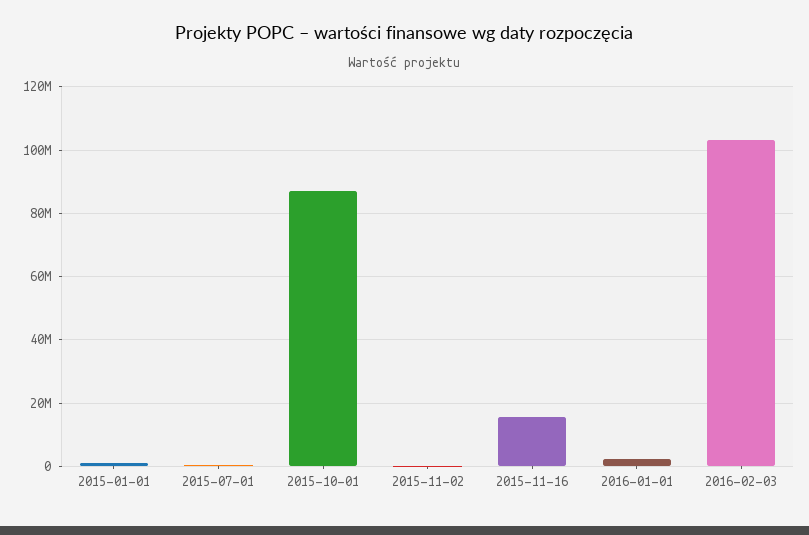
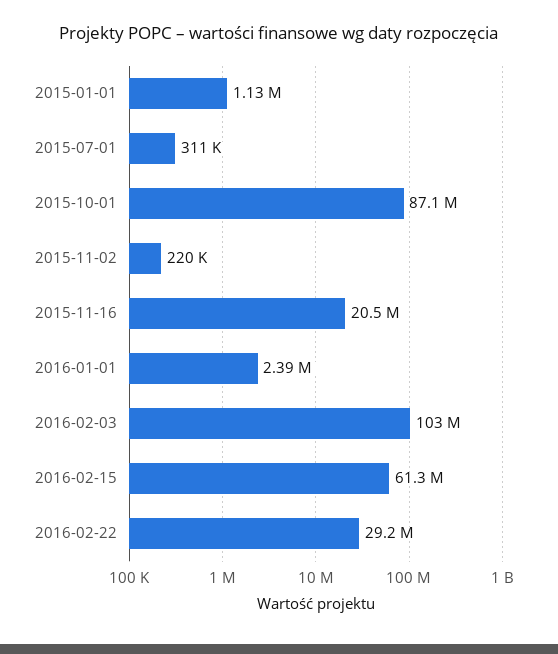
2015-11-16: 16000000 -> 20500000
2016-02-15: none -> 61300000
2016-02-22: none -> 29200000

